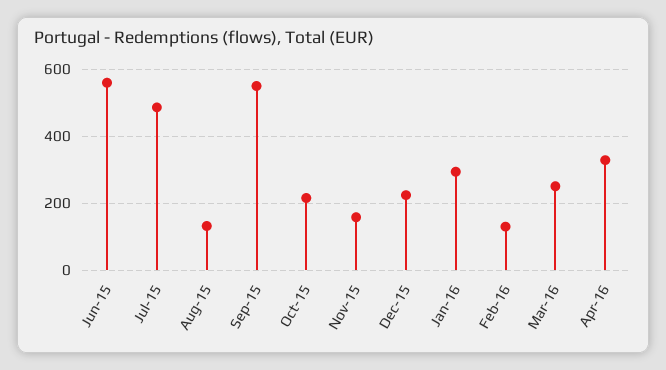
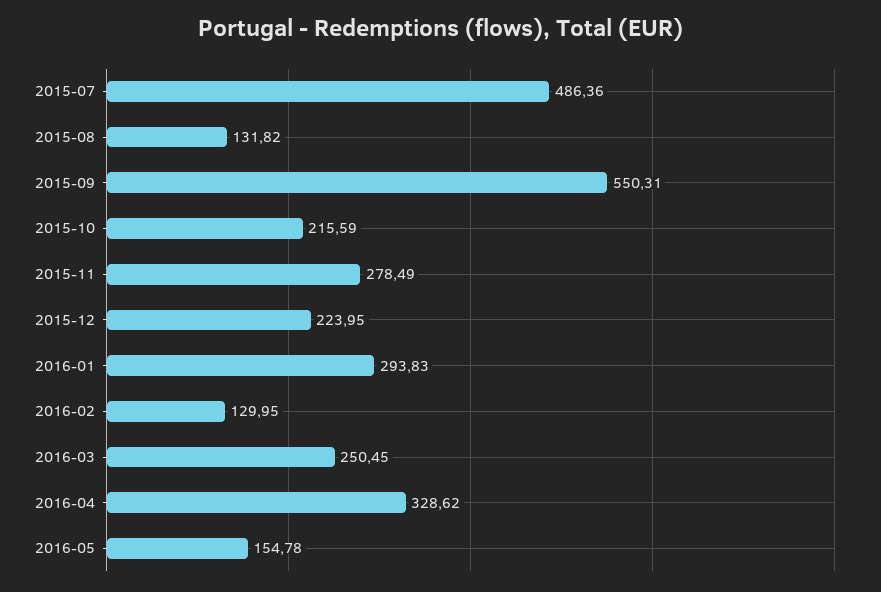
Jun-15: 560 -> none
Nov-15: 160 -> 278.49
2016-05: none -> 154.78

